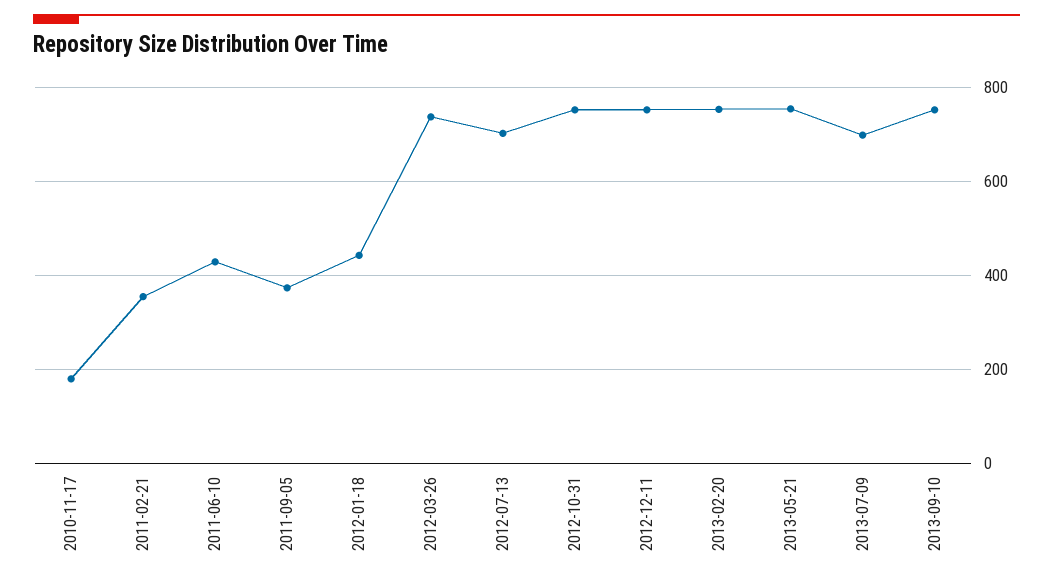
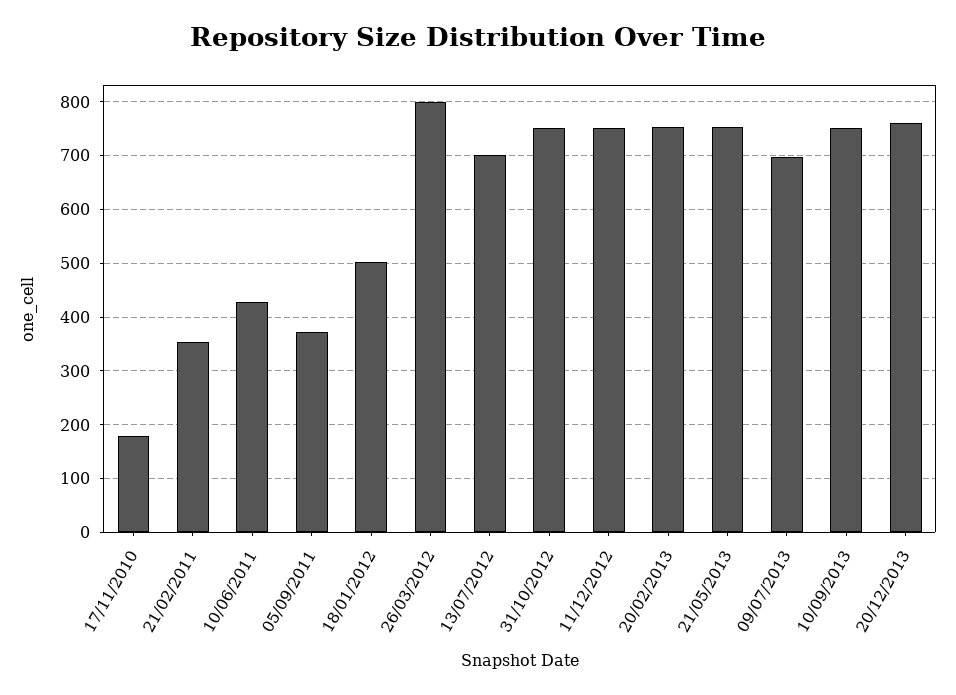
2012-01-18: 440 -> 500
2012-03-26: 740 -> 800
20/12/2013: none -> 760

